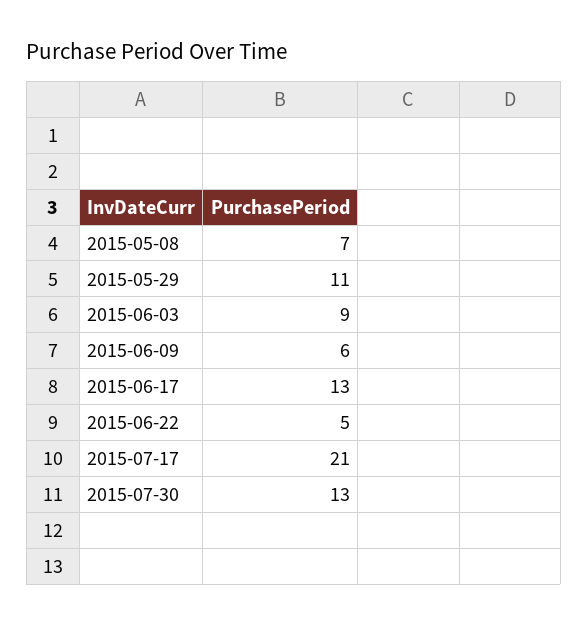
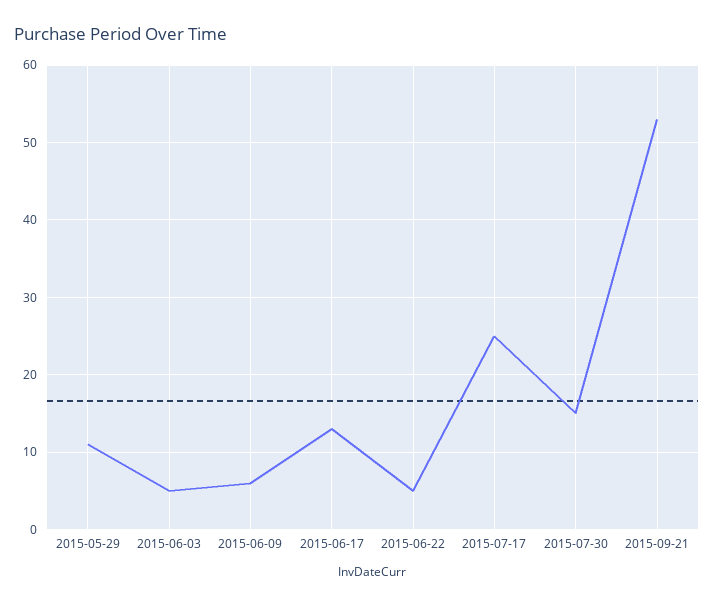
2015-05-08: 7 -> none
2015-06-03: 9 -> 5
2015-07-17: 21 -> 25
2015-07-30: 13 -> 15
2015-09-21: none -> 53

